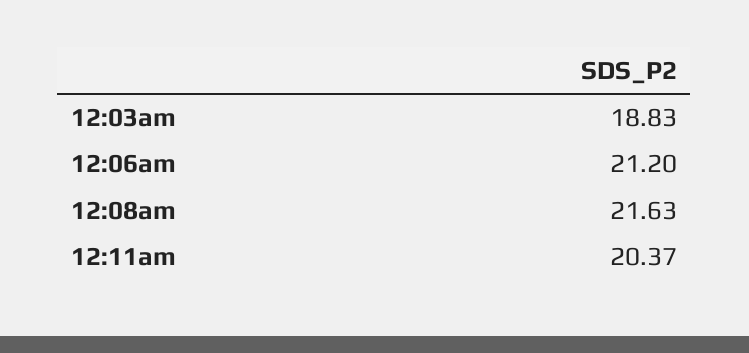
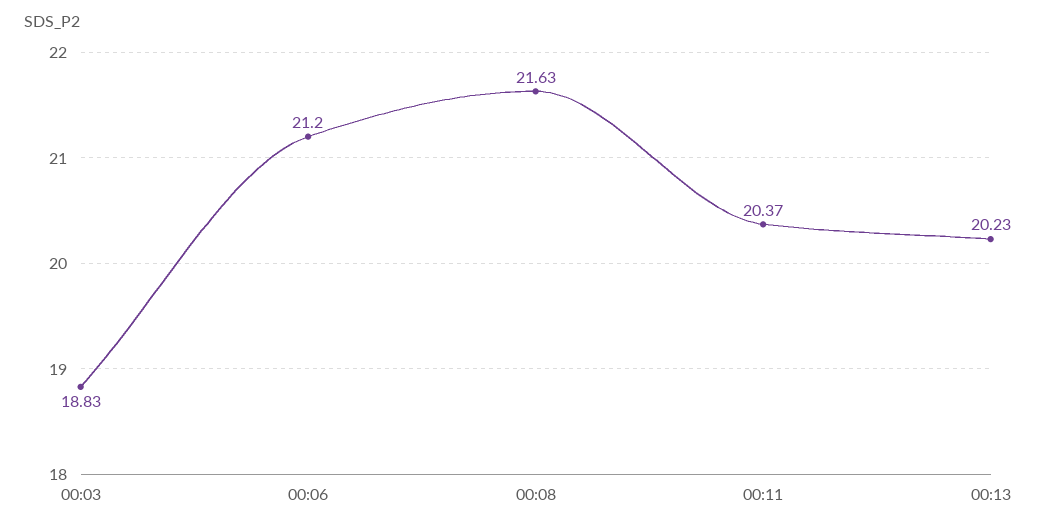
00:13: none -> 20.23

